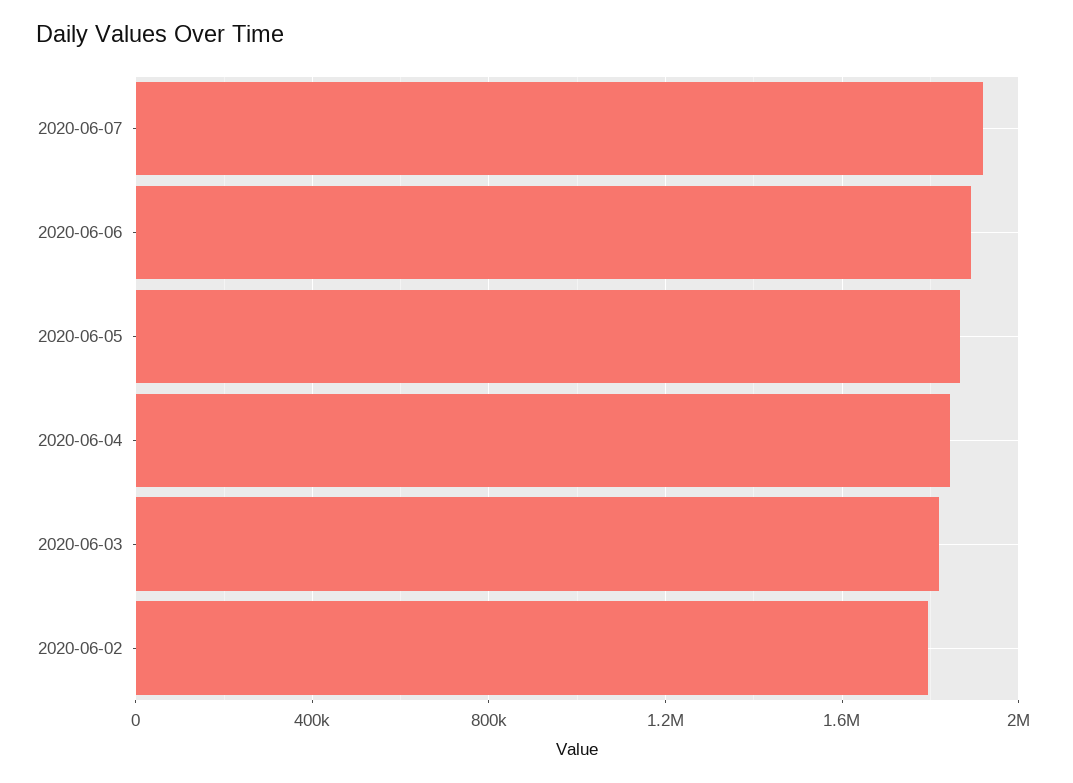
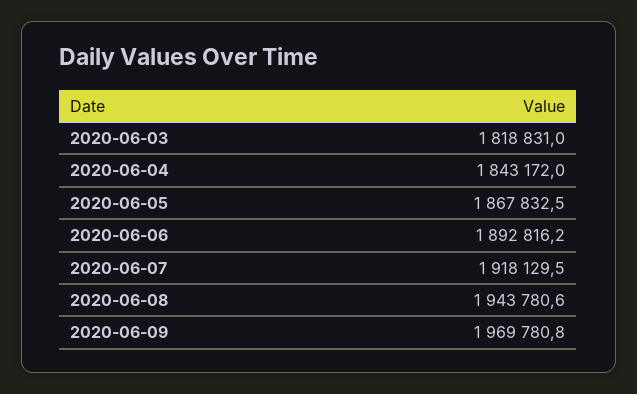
2020-06-02: 1800000 -> none
2020-06-08: none -> 1943780.6
2020-06-09: none -> 1969780.8

